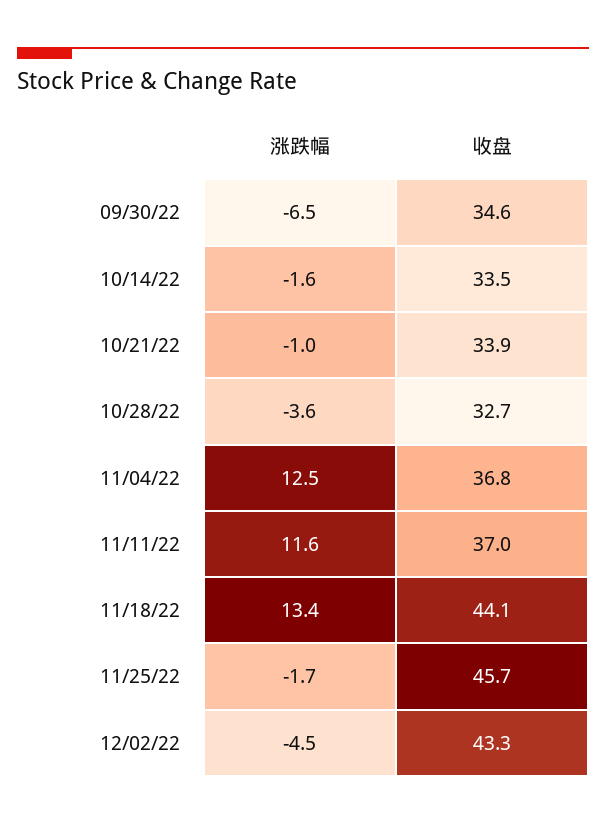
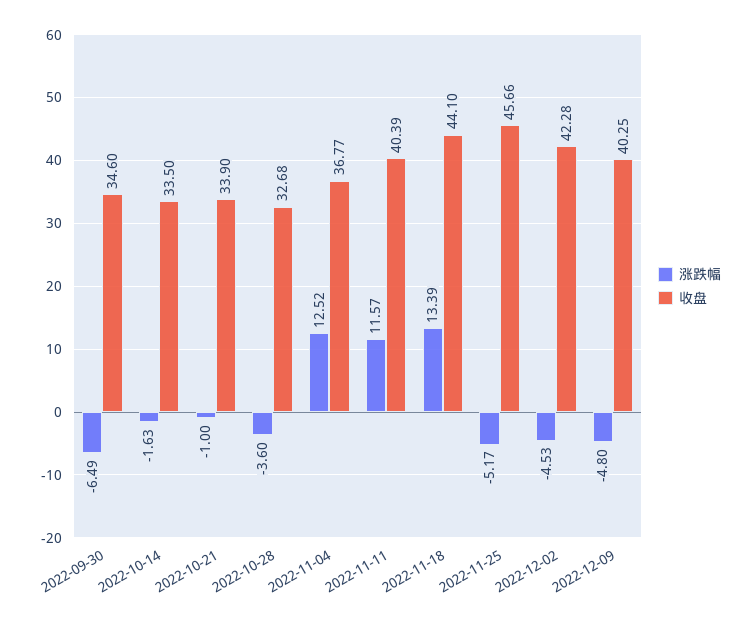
收盘, 11/11/22: 37 -> 40.39
涨跌幅, 11/25/22: -1.7 -> -5.17
收盘, 12/02/22: 43.3 -> 42.28
涨跌幅, 2022-12-09: none -> -4.8
收盘, 2022-12-09: none -> 40.25

